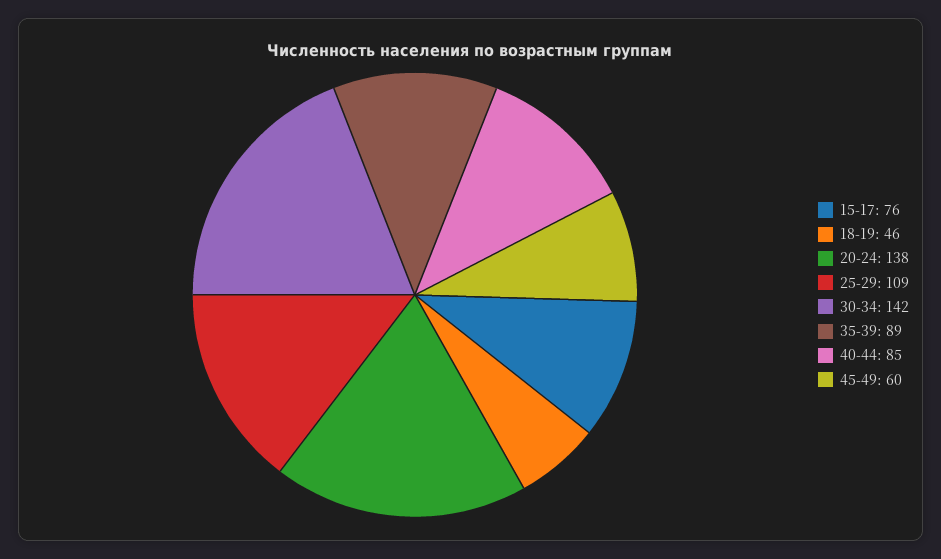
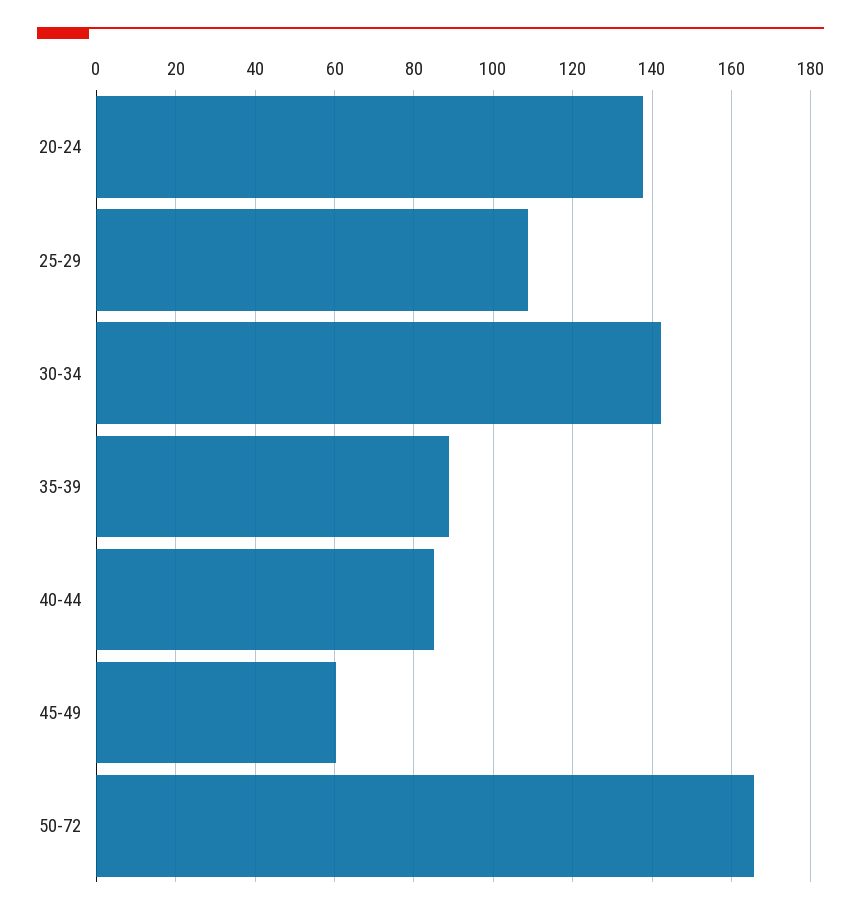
15-17: 76 -> none
18-19: 46 -> none
50-72: none -> 166

